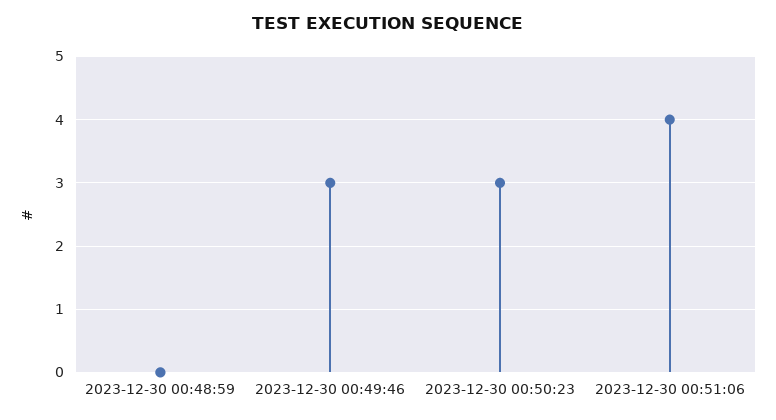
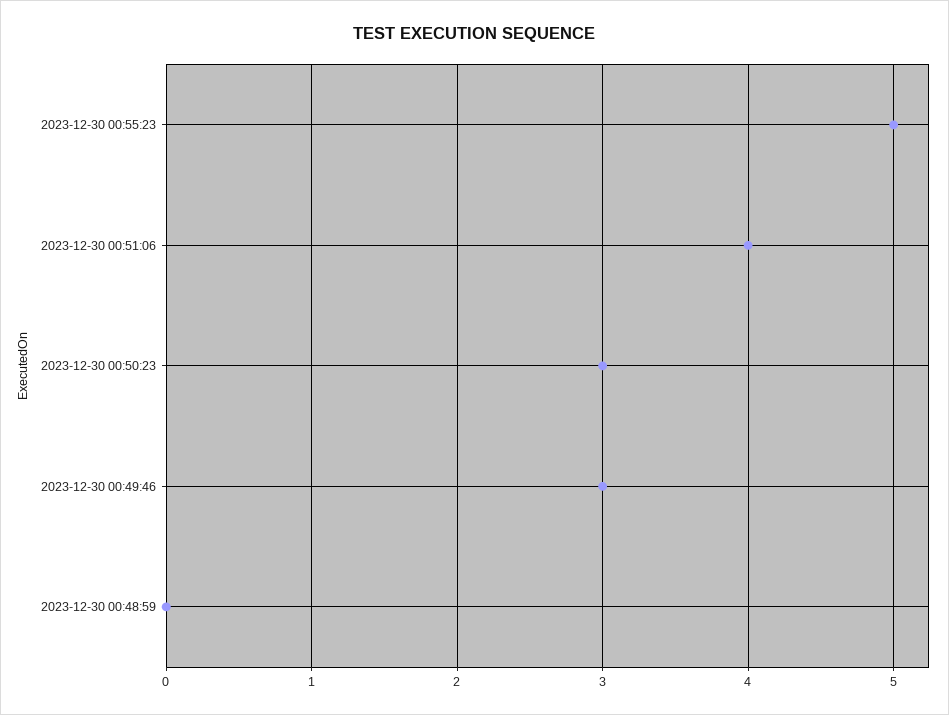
2023-12-30 00:55:23: none -> 5

